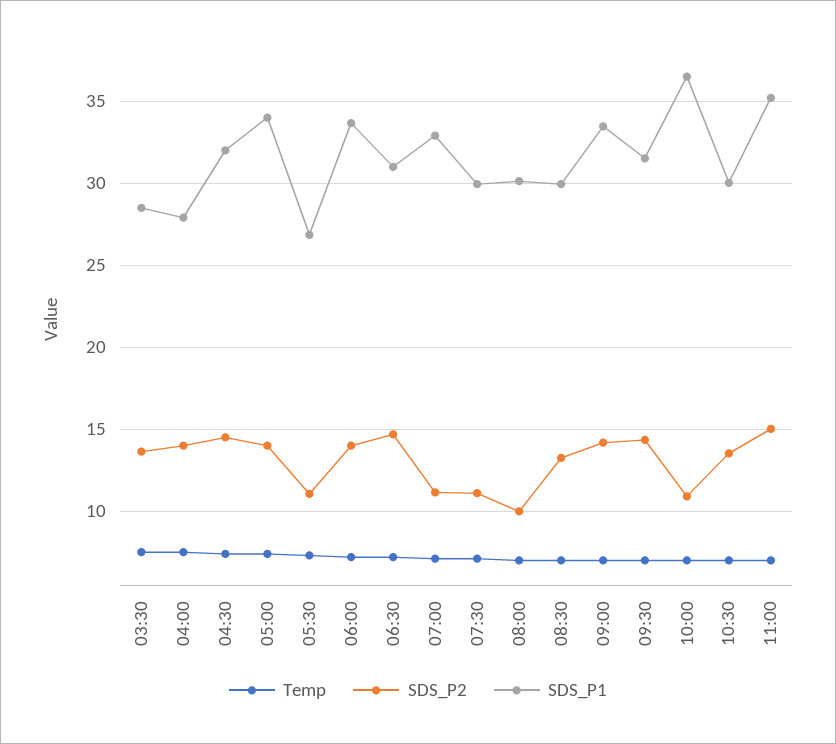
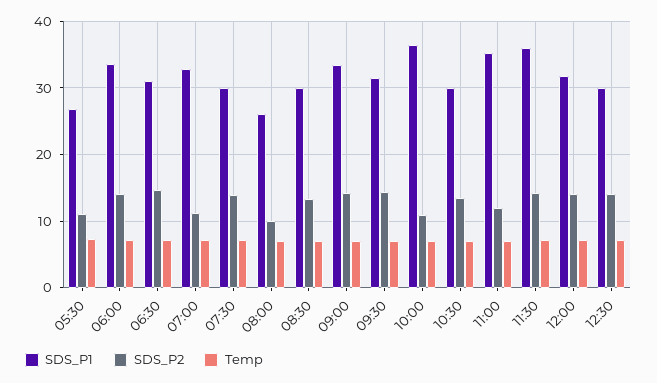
Temp, 03:30: 7.5 -> none
SDS_P2, 03:30: 13.5 -> none
SDS_P1, 03:30: 28.5 -> none
Temp, 04:00: 7.5 -> none
SDS_P2, 04:00: 14 -> none
SDS_P1, 04:00: 28 -> none
Temp, 04:30: 7.5 -> none
SDS_P2, 04:30: 14.5 -> none
SDS_P1, 04:30: 32 -> none
Temp, 05:00: 7.5 -> none
SDS_P2, 05:00: 14 -> none
SDS_P1, 05:00: 34 -> none
SDS_P2, 07:30: 11 -> 14
SDS_P1, 08:00: 30 -> 26
SDS_P2, 11:00: 15 -> 12
SDS_P1, 11:30: none -> 36
SDS_P2, 11:30: none -> 14
Temp, 11:30: none -> 7
SDS_P1, 12:00: none -> 32
SDS_P2, 12:00: none -> 14
Temp, 12:00: none -> 7
SDS_P1, 12:30: none -> 30
SDS_P2, 12:30: none -> 14
Temp, 12:30: none -> 7

